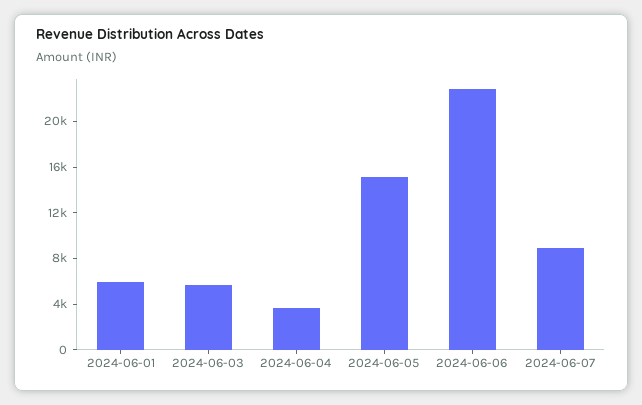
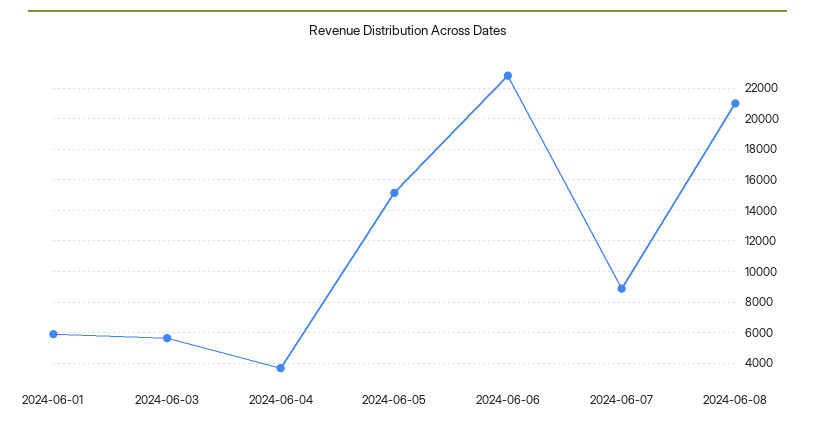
2024-06-08: none -> 21000

